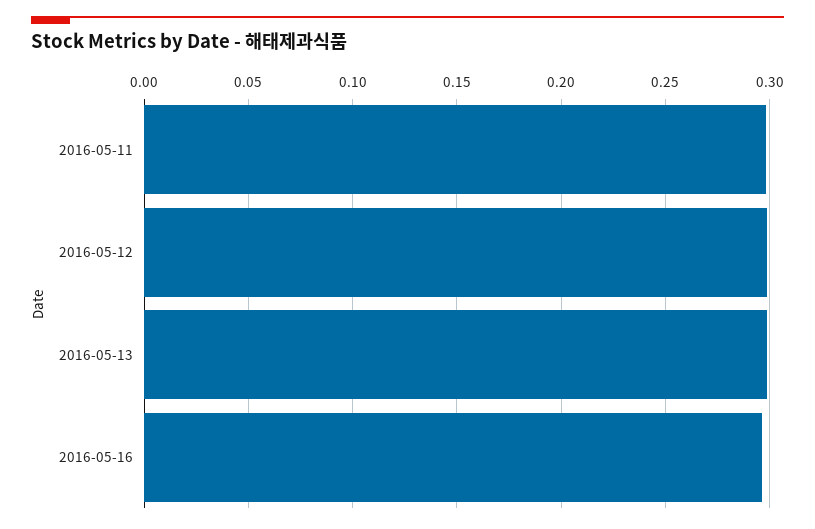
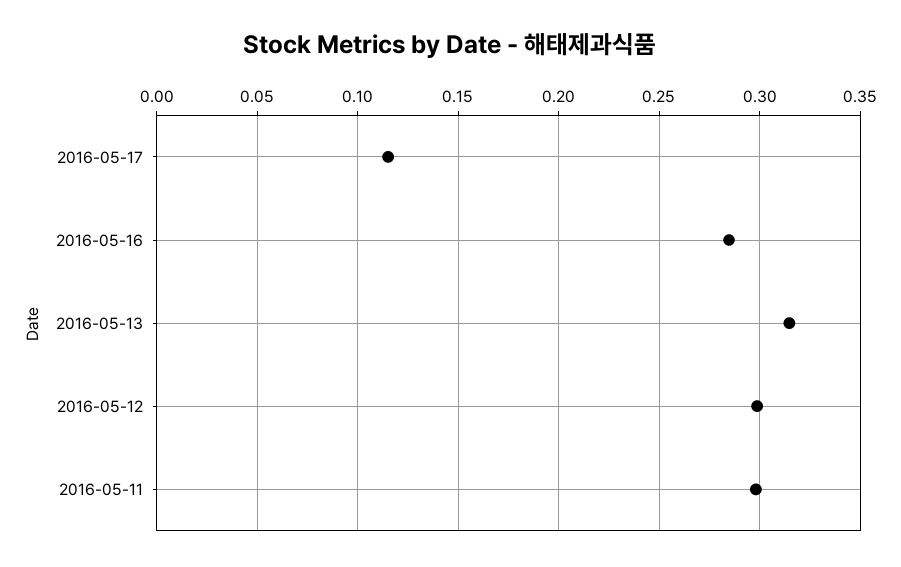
2016-05-13: 0.3 -> 0.315
2016-05-16: 0.295 -> 0.285
2016-05-17: none -> 0.115

